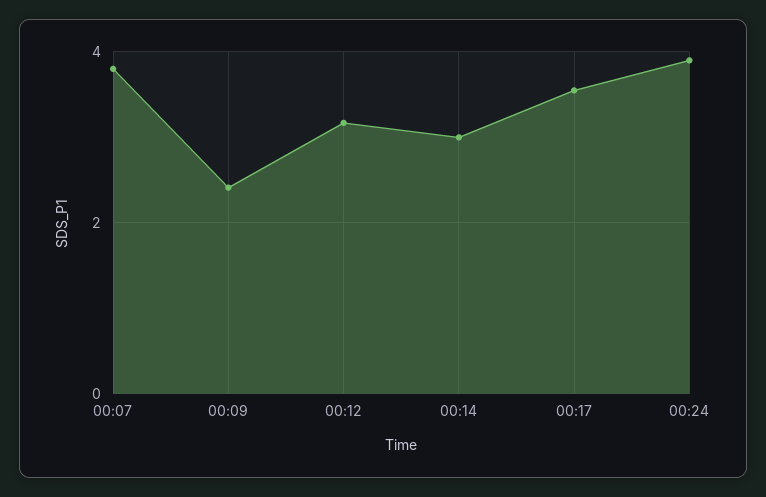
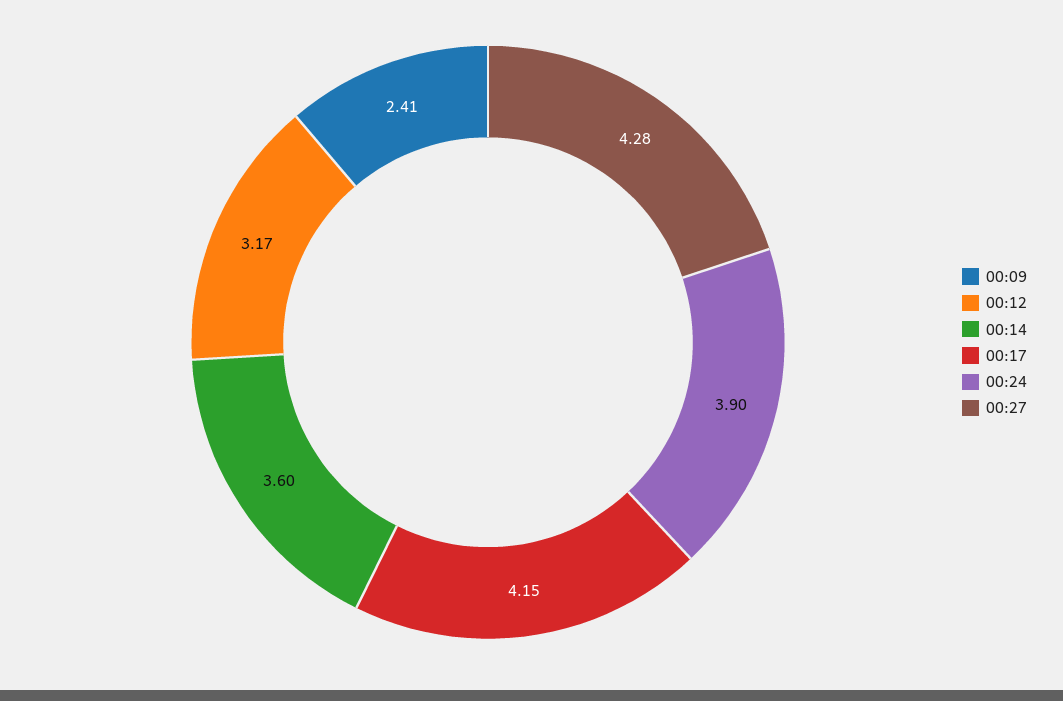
00:07: 3.8 -> none
00:14: 3 -> 3.6
00:17: 3.6 -> 4.15
00:27: none -> 4.28

